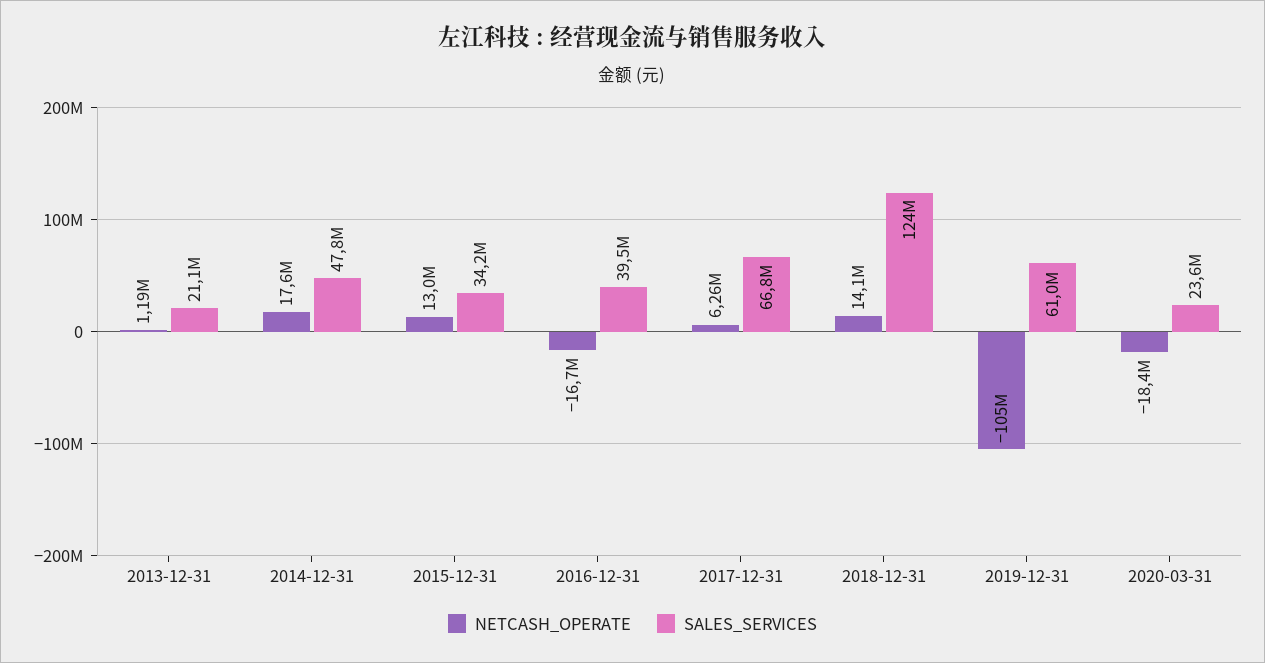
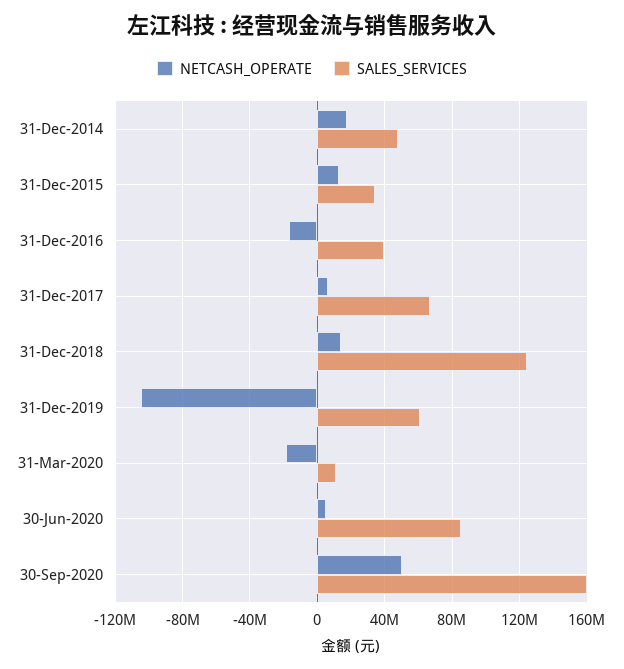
NETCASH_OPERATE, 2013-12-31: 1190000 -> none
SALES_SERVICES, 2013-12-31: 21100000 -> none
SALES_SERVICES, 2020-03-31: 23600000 -> 10000000
NETCASH_OPERATE, 30-Jun-2020: none -> 5000000
SALES_SERVICES, 30-Jun-2020: none -> 85000000
NETCASH_OPERATE, 30-Sep-2020: none -> 50000000
SALES_SERVICES, 30-Sep-2020: none -> 160000000

